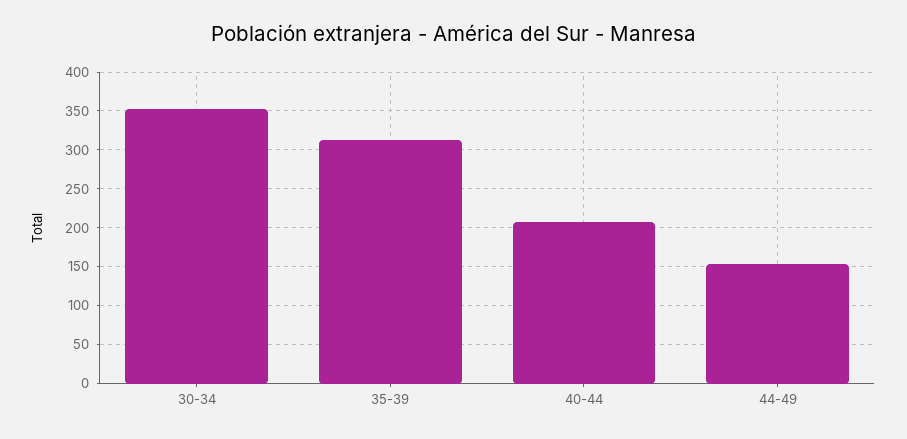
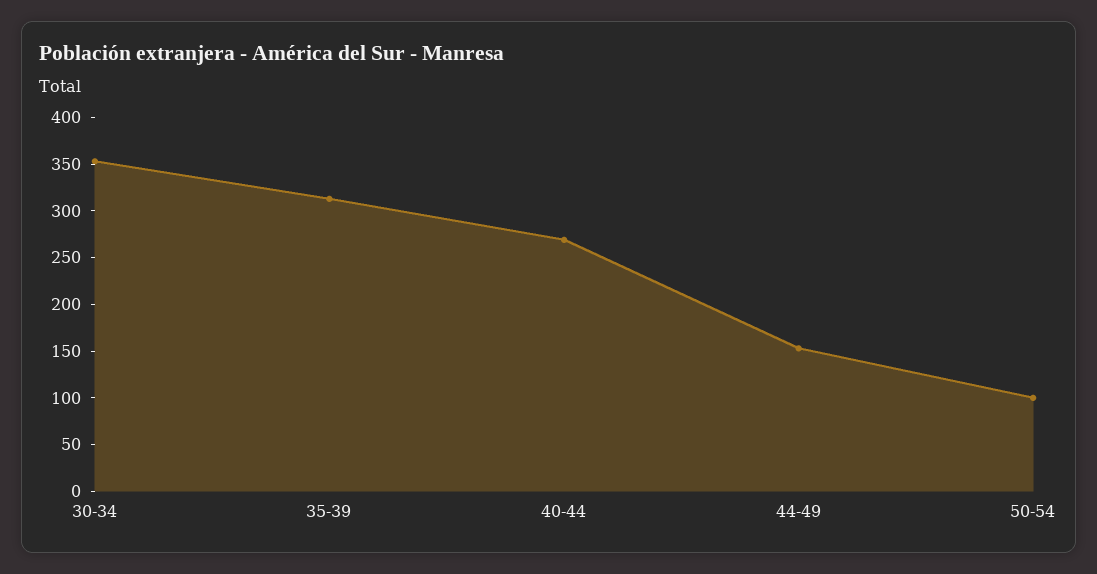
40-44: 210 -> 270
50-54: none -> 100

